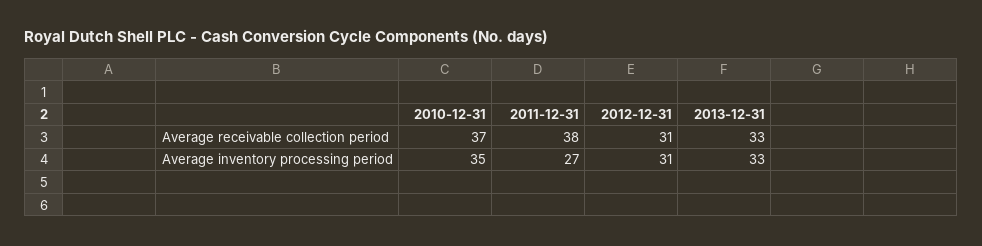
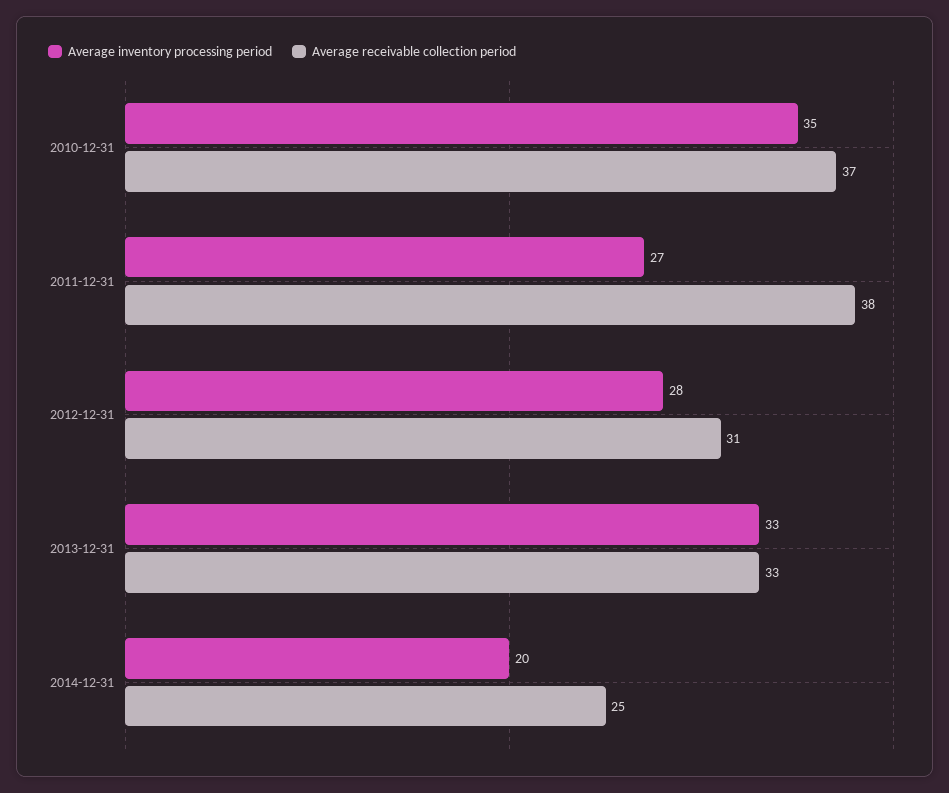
Average inventory processing period, 2012-12-31: 31 -> 28
Average inventory processing period, 2014-12-31: none -> 20
Average receivable collection period, 2014-12-31: none -> 25

